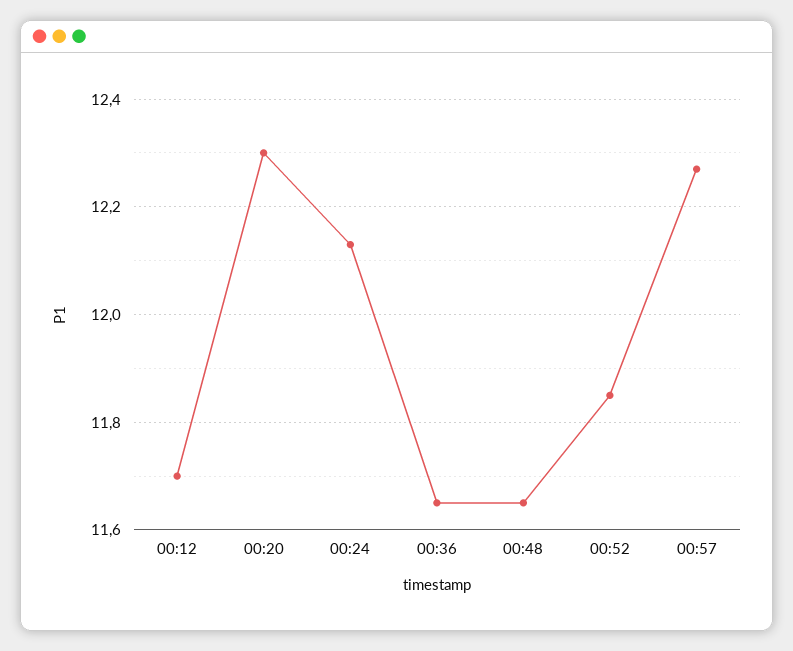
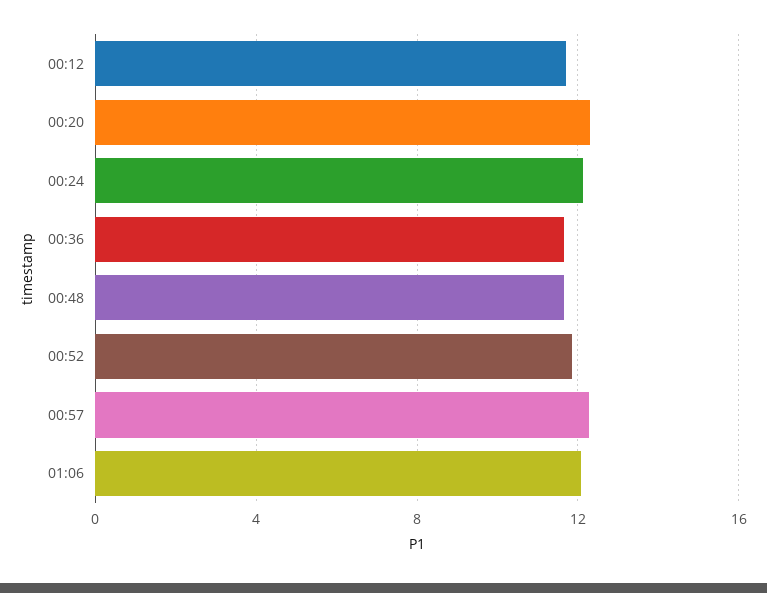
01:06: none -> 12

